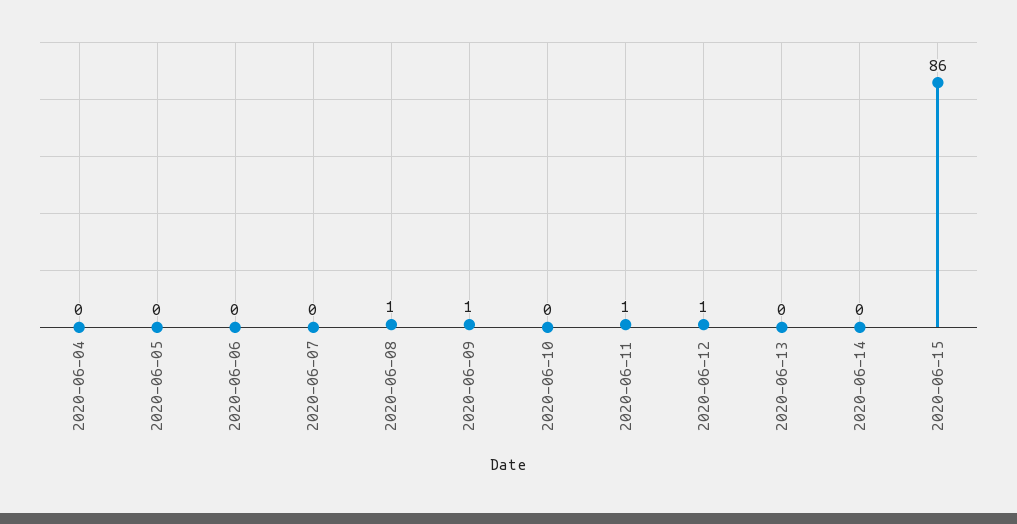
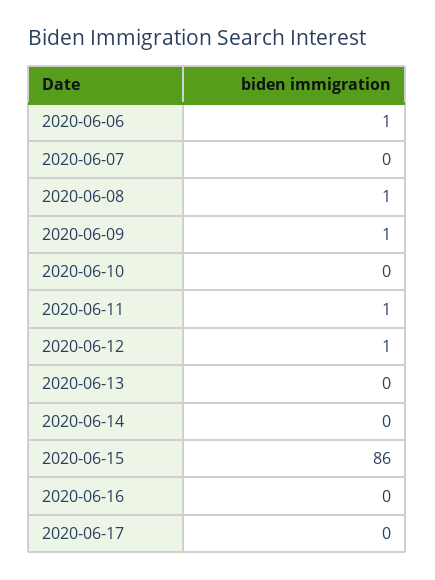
2020-06-04: 0 -> none
2020-06-05: 0 -> none
2020-06-06: 0 -> 1
2020-06-16: none -> 0
2020-06-17: none -> 0

